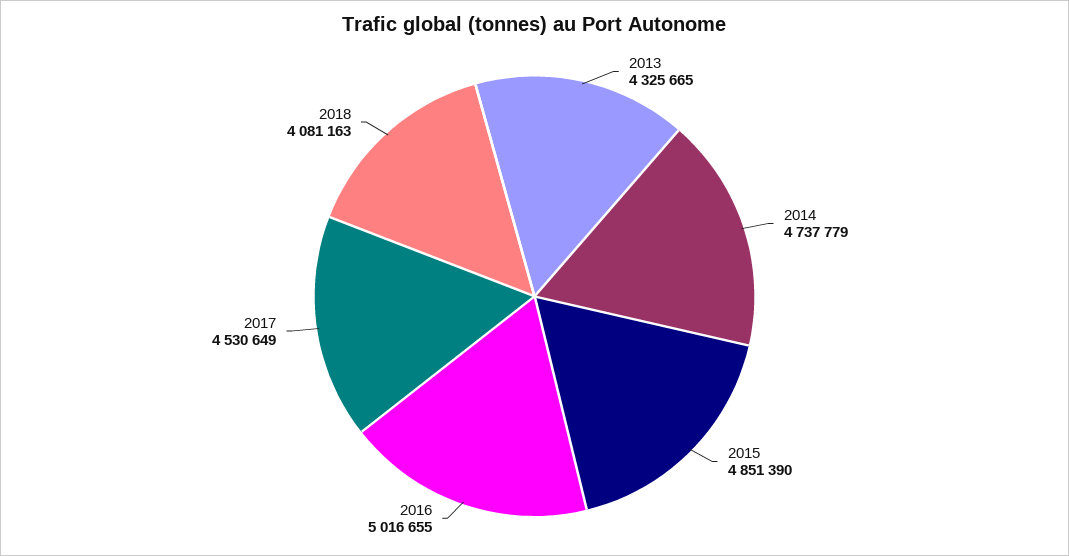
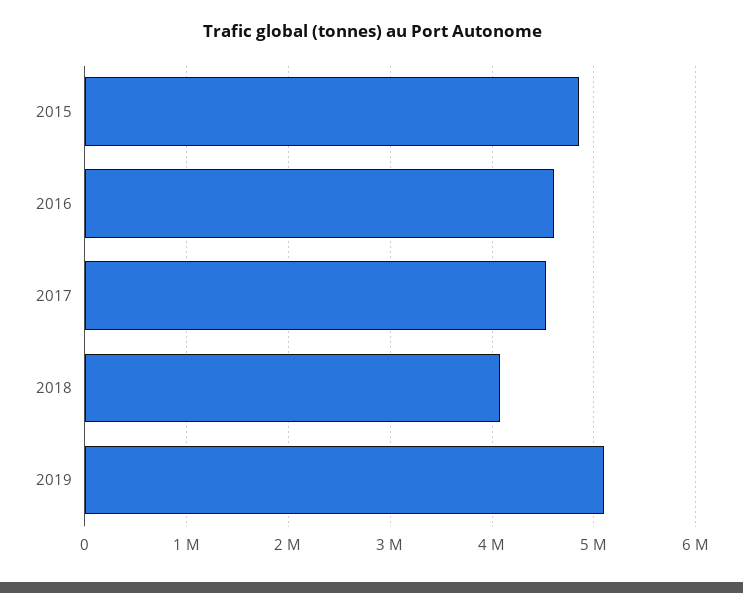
2013: 4325665 -> none
2014: 4737779 -> none
2016: 5016655 -> 4600000
2019: none -> 5100000

